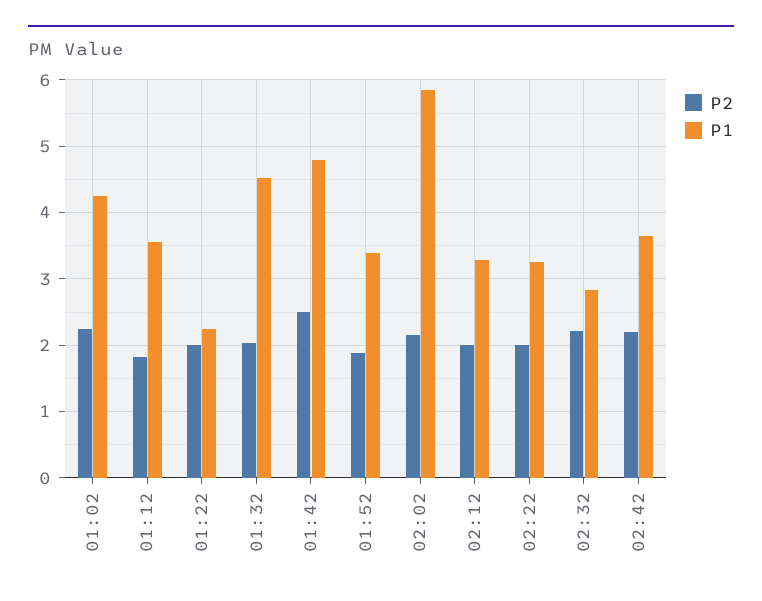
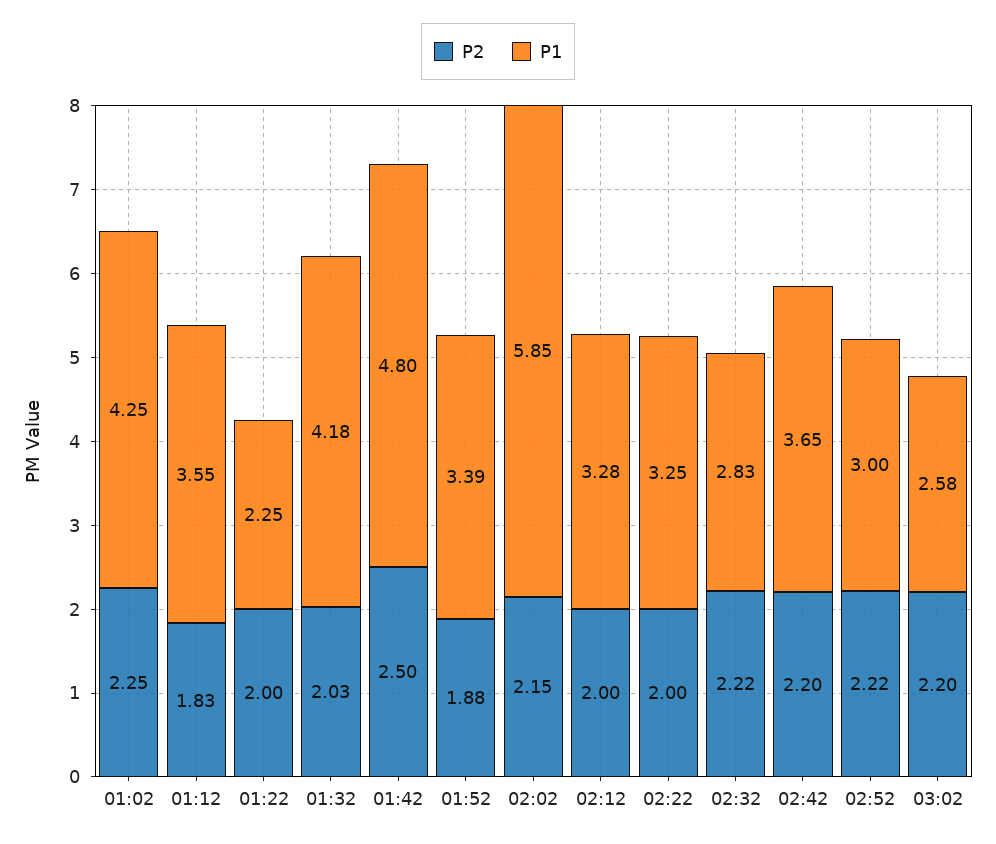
P1, 01:32: 4.5 -> 4.18
P2, 02:52: none -> 2.22
P1, 02:52: none -> 3
P2, 03:02: none -> 2.2
P1, 03:02: none -> 2.58

